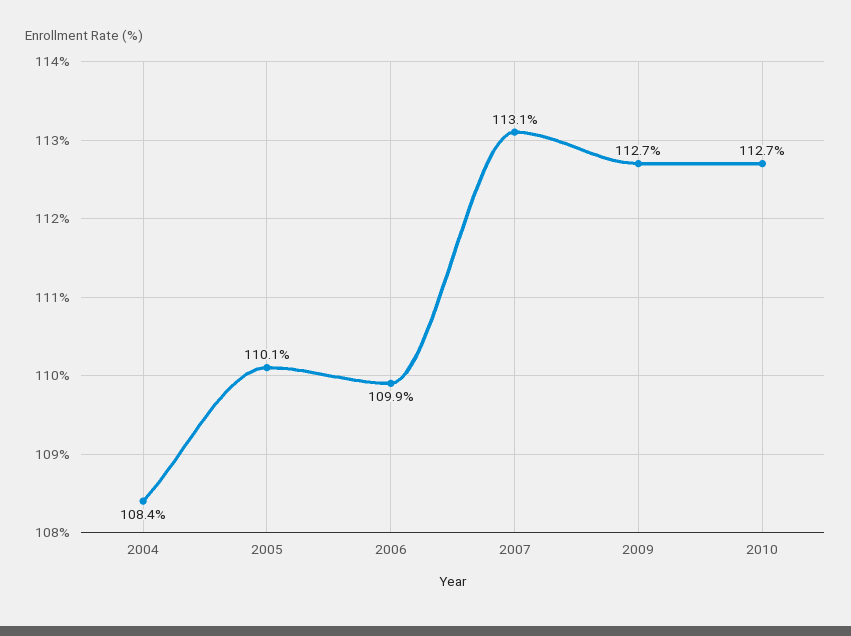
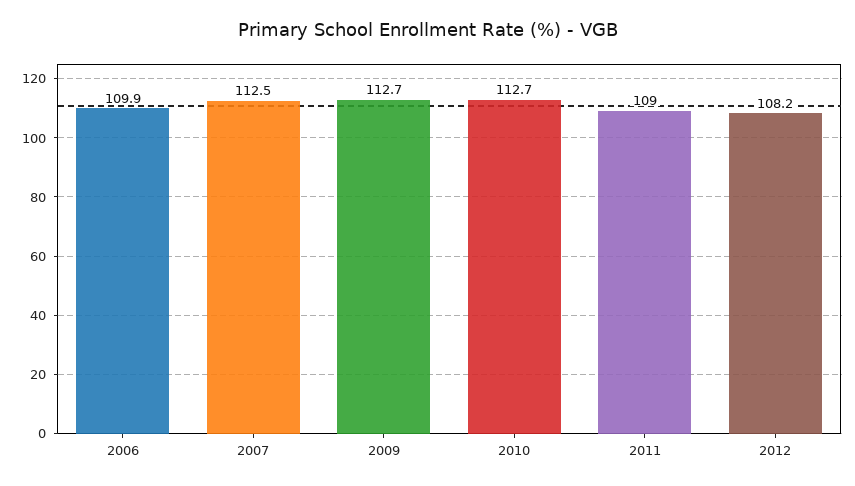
2004: 108.4 -> none
2005: 110.1 -> none
2007: 113.1 -> 112.5
2011: none -> 109
2012: none -> 108.2

